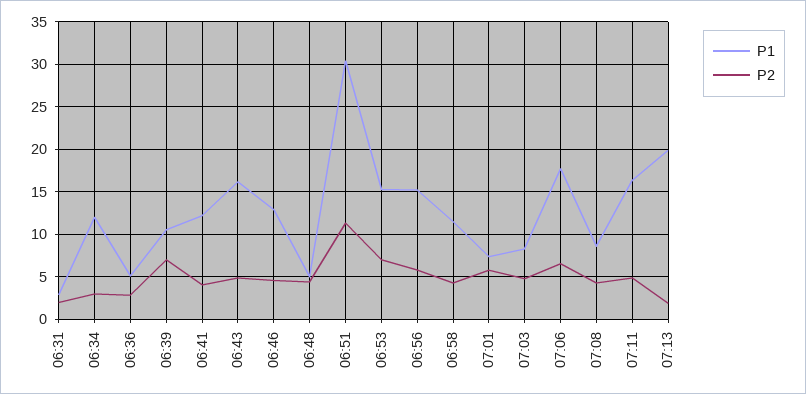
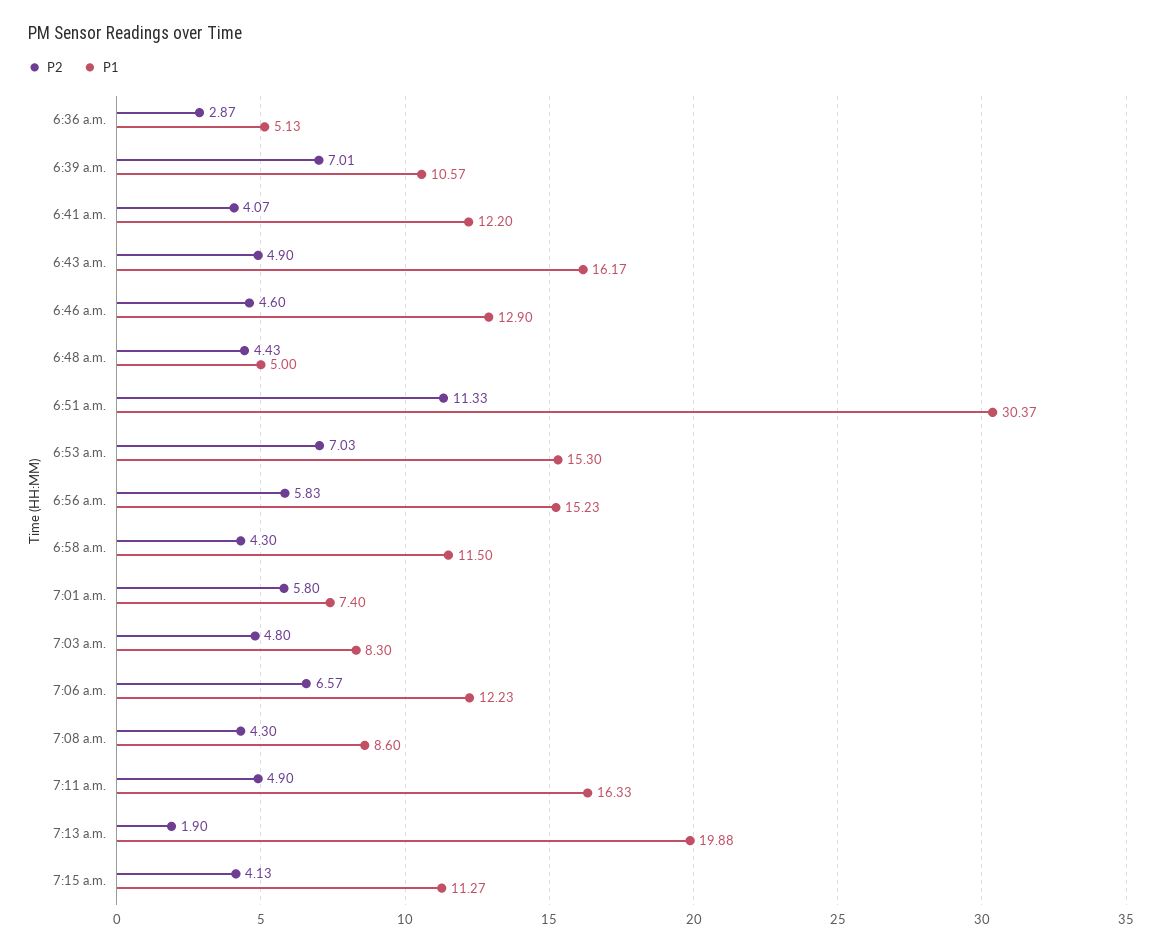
P1, 06:31: 3 -> none
P2, 06:31: 2 -> none
P1, 06:34: 12 -> none
P2, 06:34: 3 -> none
P1, 07:06: 18 -> 12.23
P2, 7:15 a.m.: none -> 4.13
P1, 7:15 a.m.: none -> 11.27

